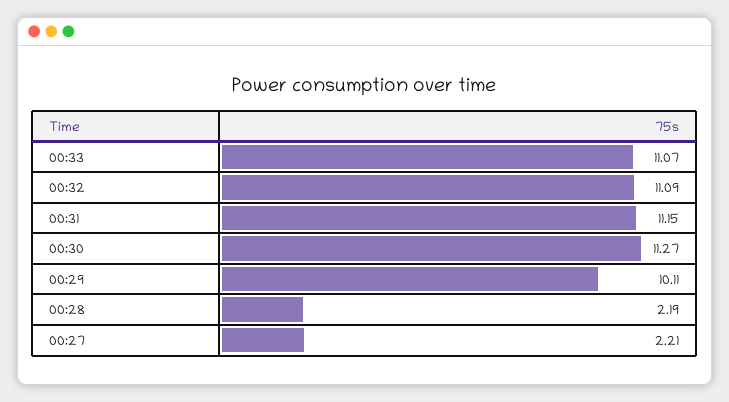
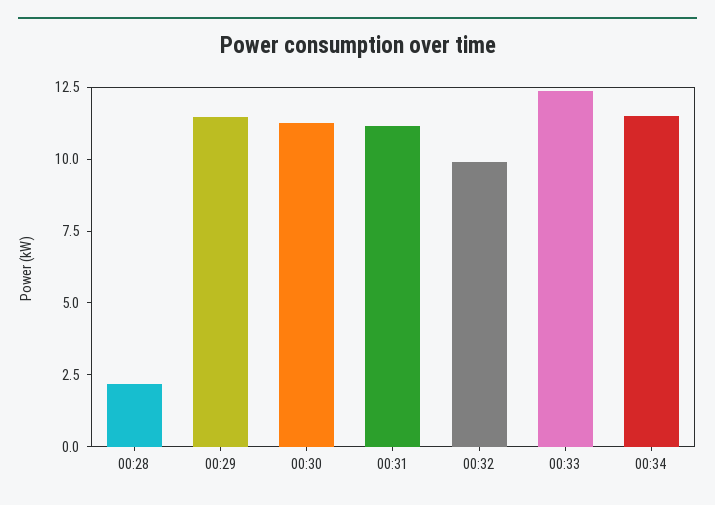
00:33: 11.07 -> 12.5
00:32: 11.09 -> 10
00:29: 10.11 -> 11.5
00:27: 2.21 -> none
00:34: none -> 11.5

